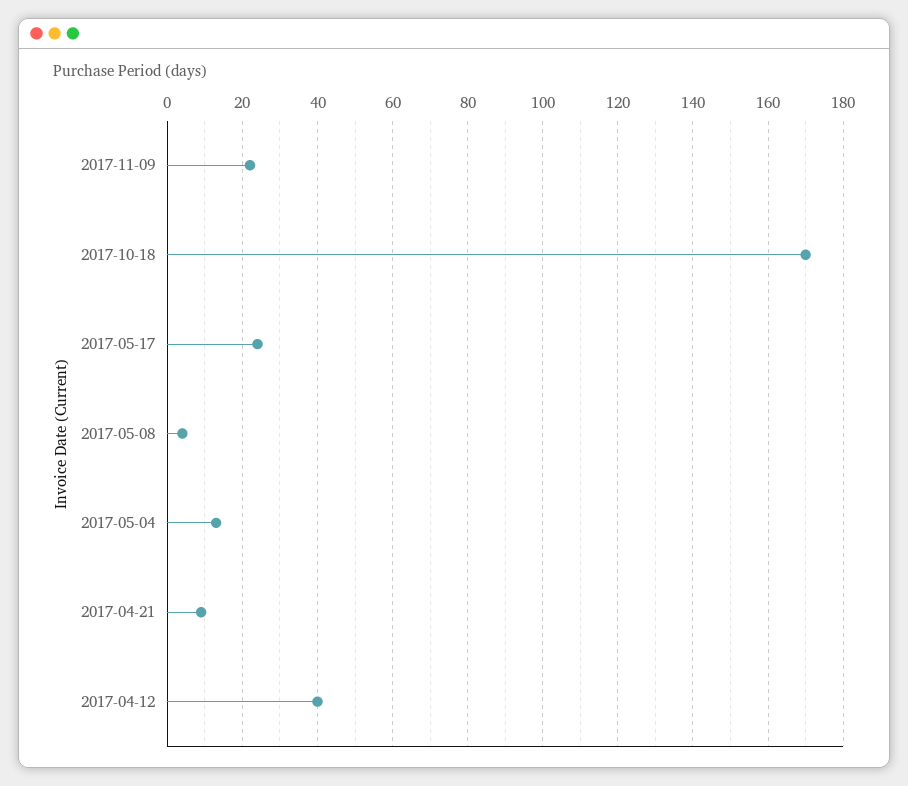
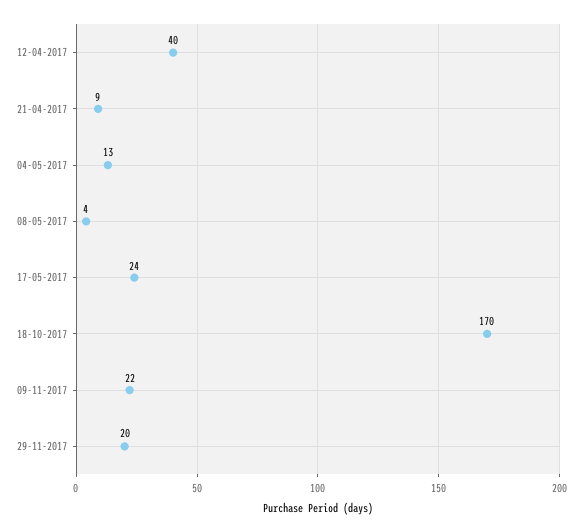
29-11-2017: none -> 20

